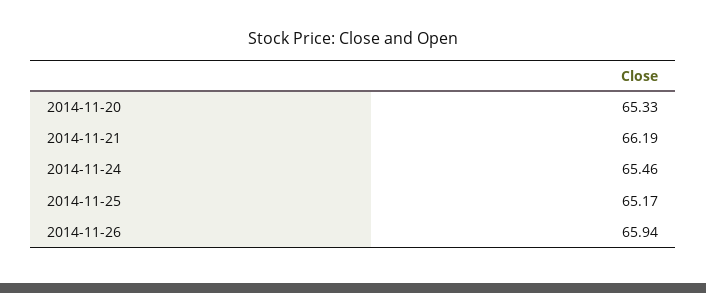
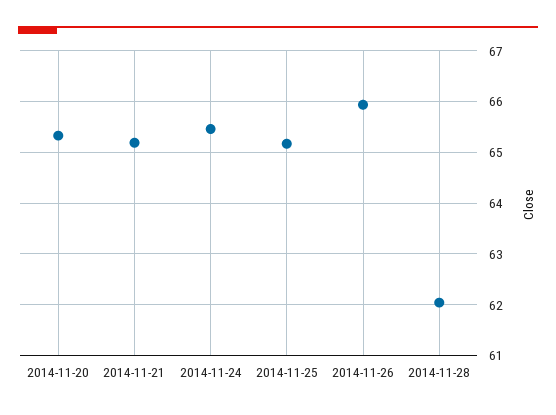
2014-11-21: 66.19 -> 65.2
2014-11-28: none -> 62

